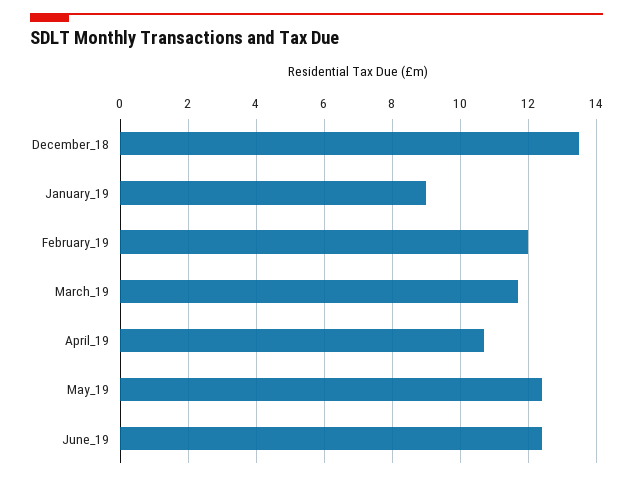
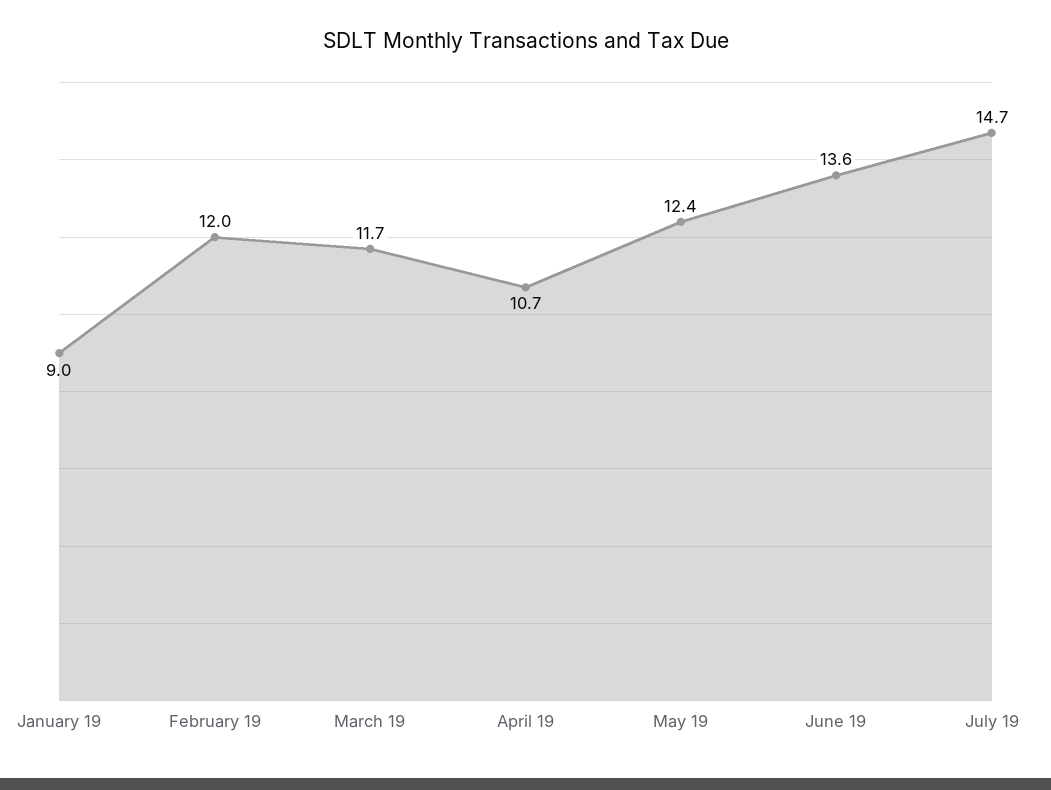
December_18: 13.5 -> none
June_19: 12.5 -> 13.6
July 19: none -> 14.7

